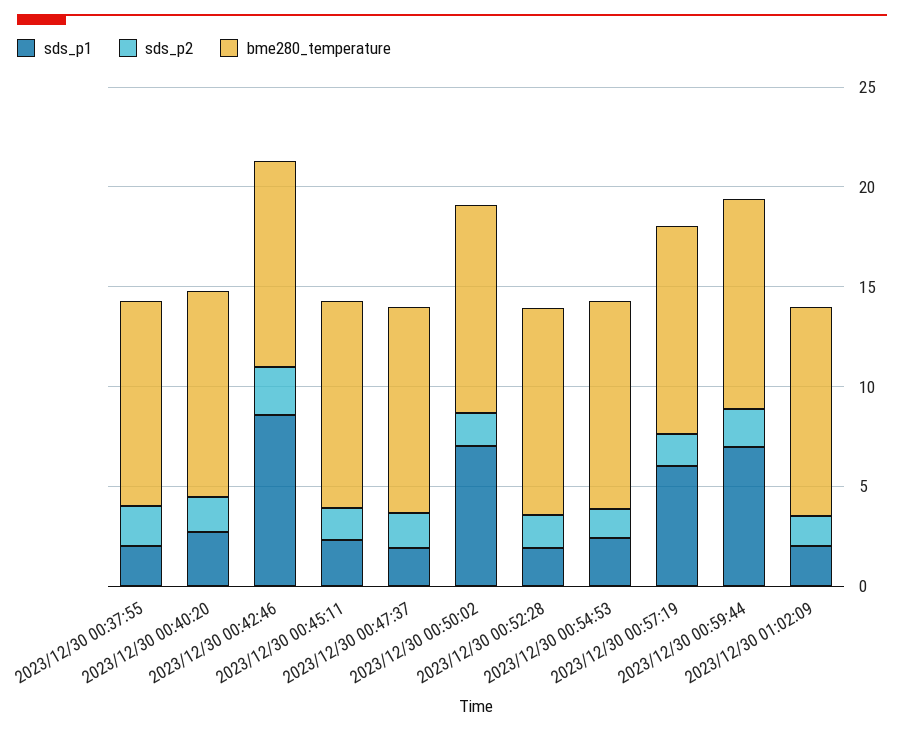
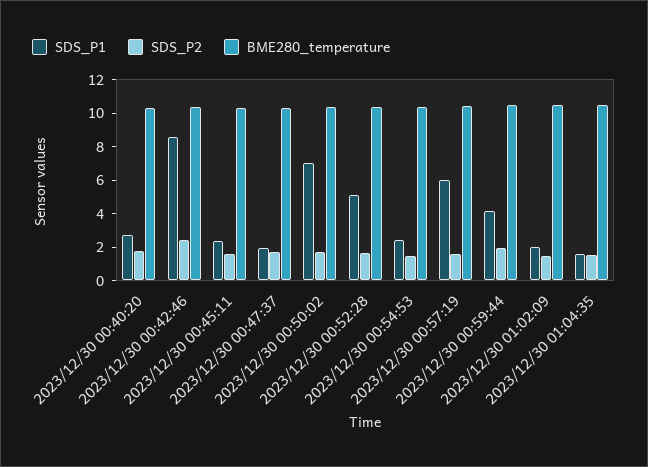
sds_p1, 2023/12/30 00:37:55: 2 -> none
sds_p2, 2023/12/30 00:37:55: 2 -> none
bme280_temperature, 2023/12/30 00:37:55: 10 -> none
sds_p1, 2023/12/30 00:52:28: 2 -> 5
sds_p1, 2023/12/30 00:59:44: 7 -> 4
sds_p1, 2023/12/30 01:04:35: none -> 1.5
sds_p2, 2023/12/30 01:04:35: none -> 1.5
bme280_temperature, 2023/12/30 01:04:35: none -> 10.5

